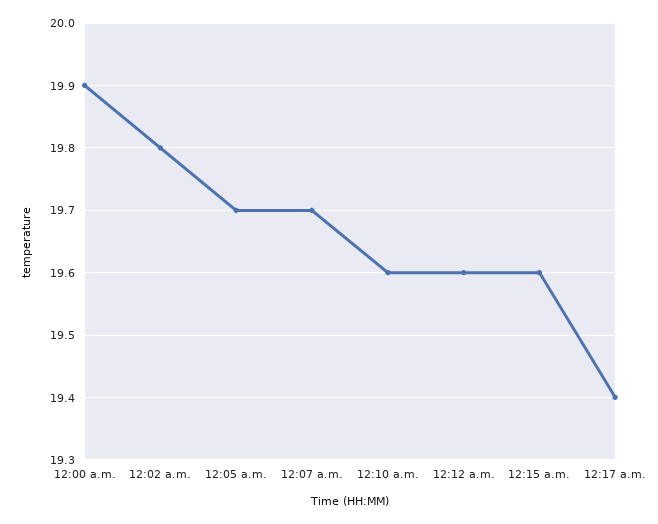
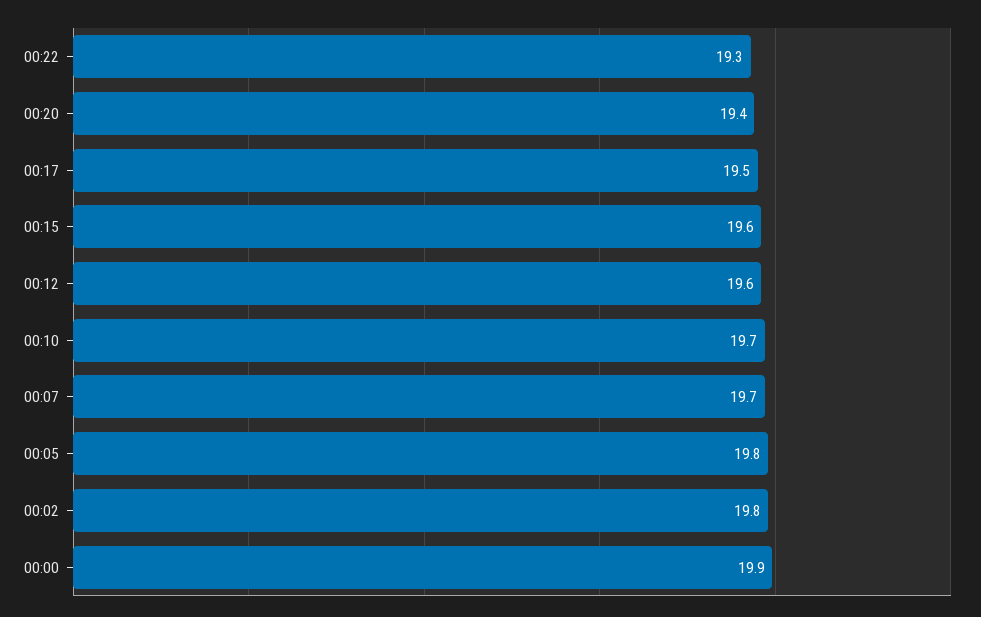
12:05 a.m.: 19.7 -> 19.8
12:10 a.m.: 19.6 -> 19.7
12:17 a.m.: 19.4 -> 19.5
00:22: none -> 19.3
00:20: none -> 19.4

